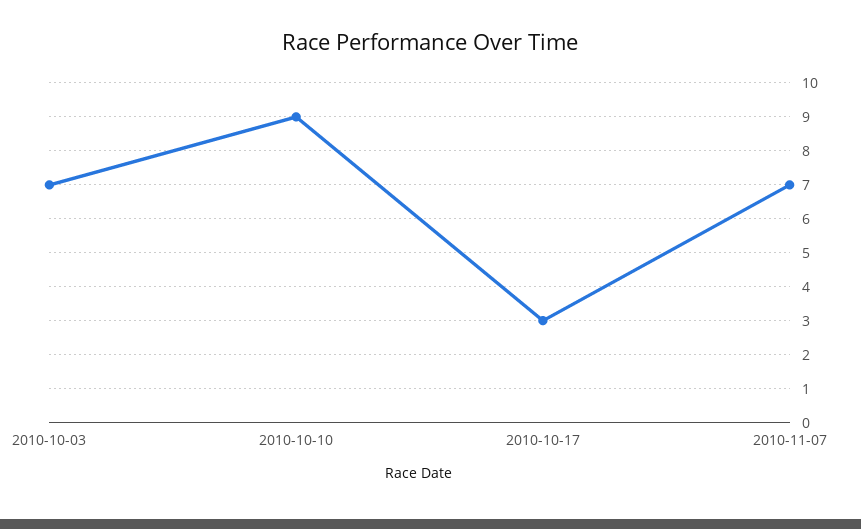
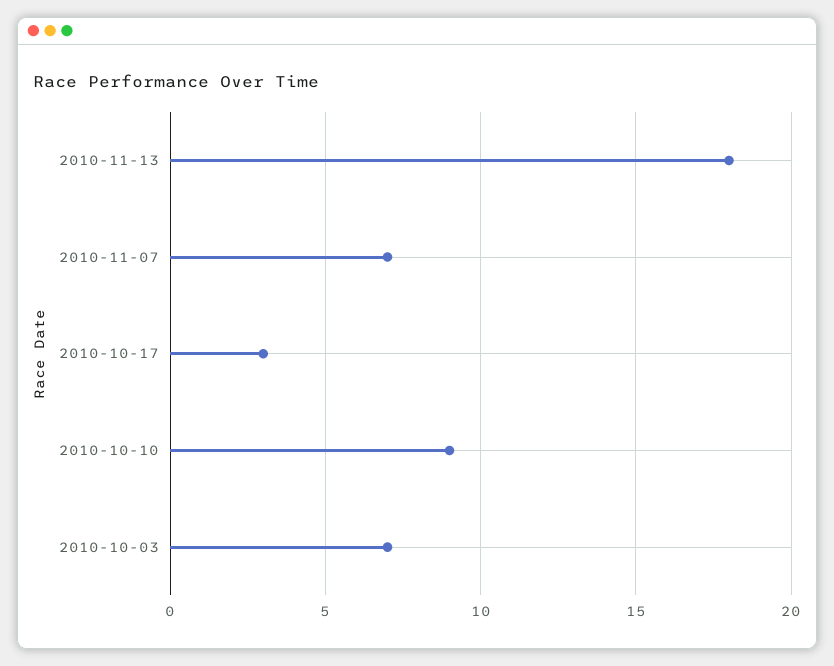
2010-11-13: none -> 18

